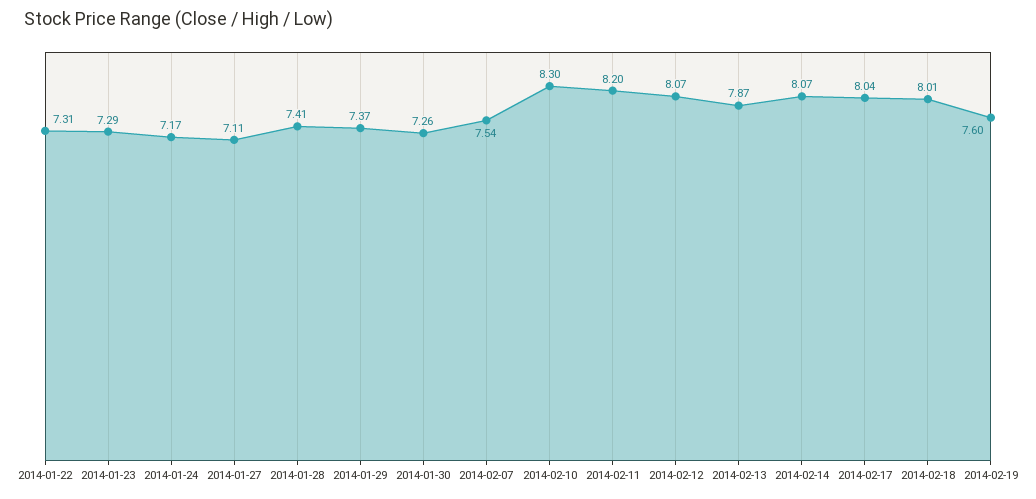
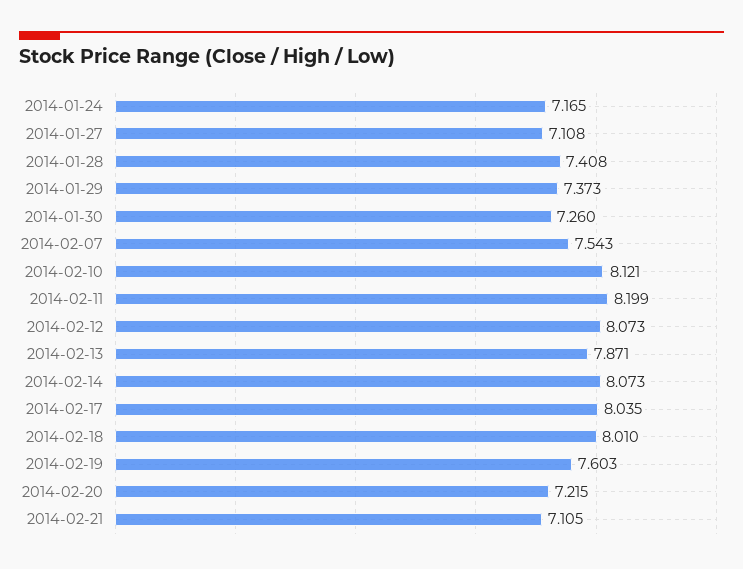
2014-01-22: 7.31 -> none
2014-01-23: 7.29 -> none
2014-02-10: 8.3 -> 8.121
2014-02-20: none -> 7.215
2014-02-21: none -> 7.105

